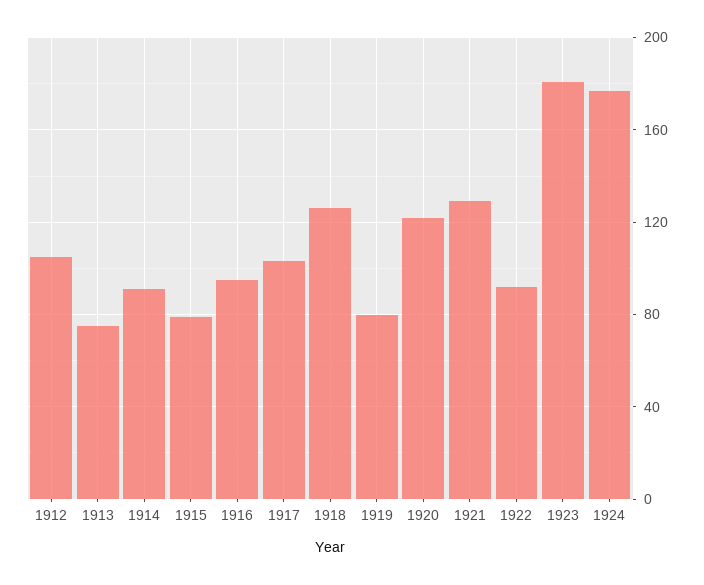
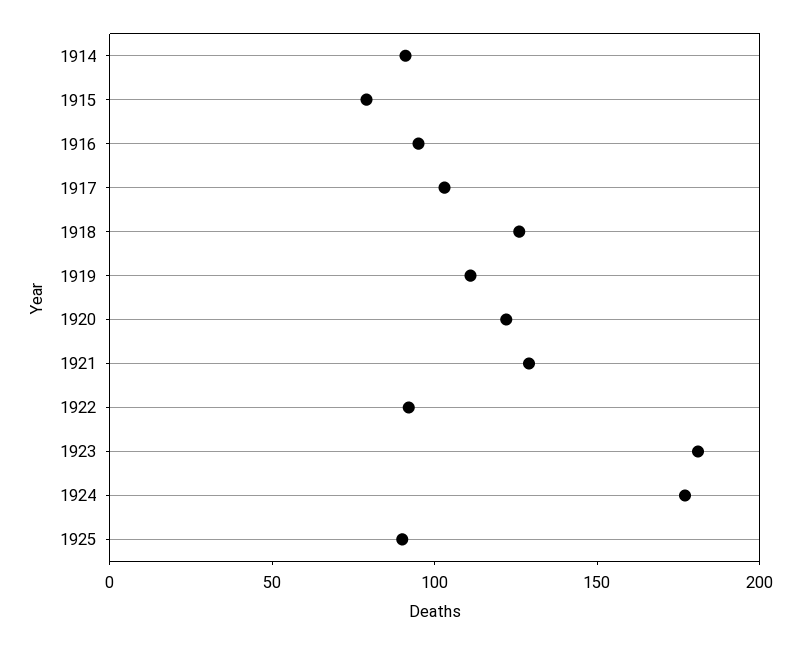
1912: 105 -> none
1913: 75 -> none
1919: 80 -> 110
1925: none -> 90

